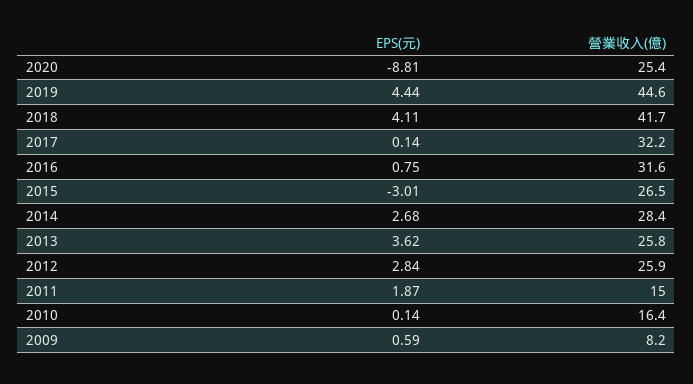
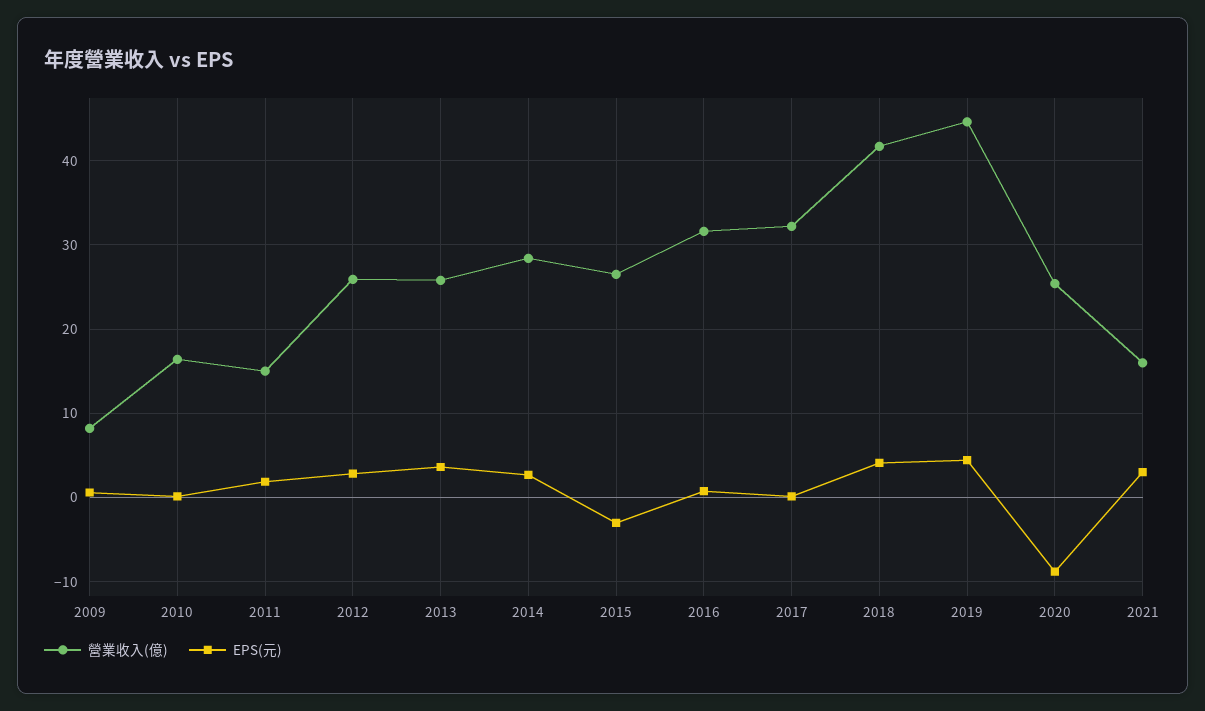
營業收入(億), 2021: none -> 16
EPS(元), 2021: none -> 3

